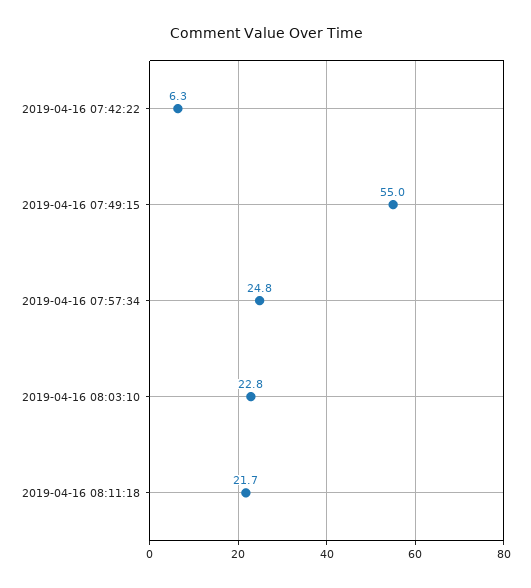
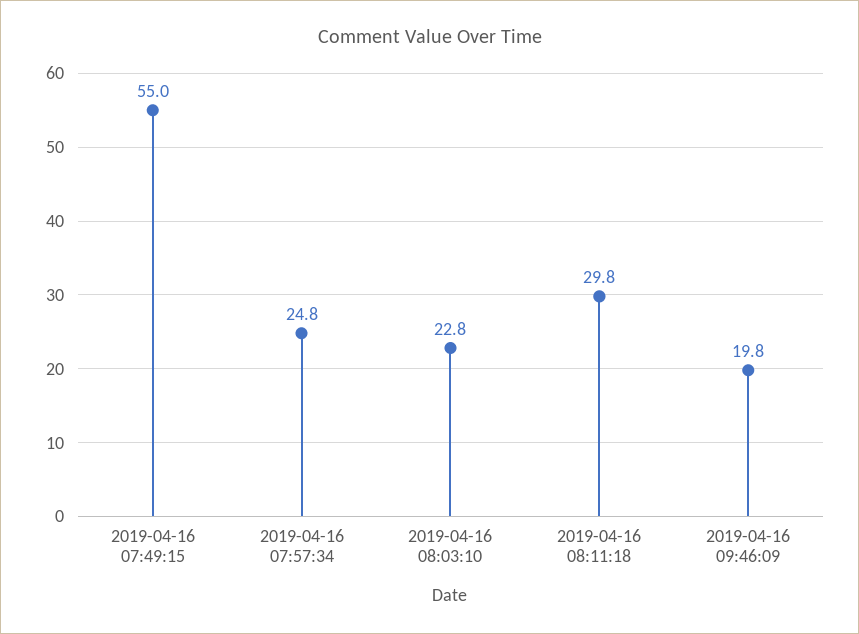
2019-04-16 07:42:22: 6.3 -> none
2019-04-16 08:11:18: 21.7 -> 29.8
2019-04-16 09:46:09: none -> 19.8

